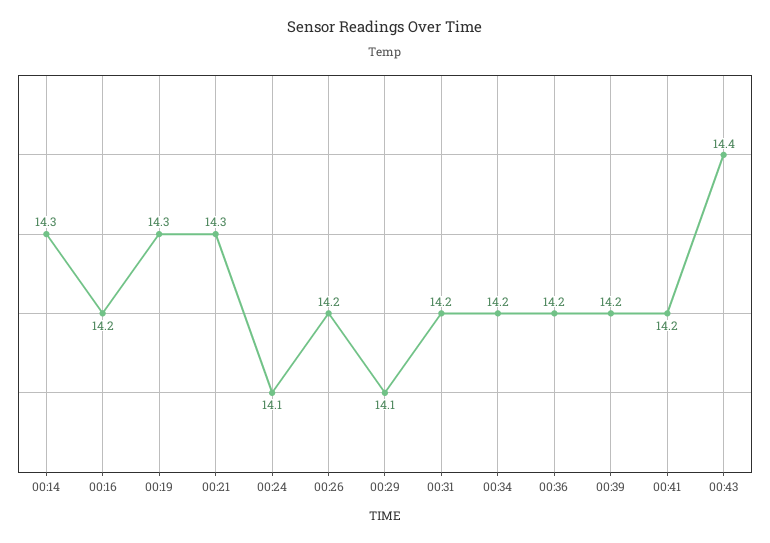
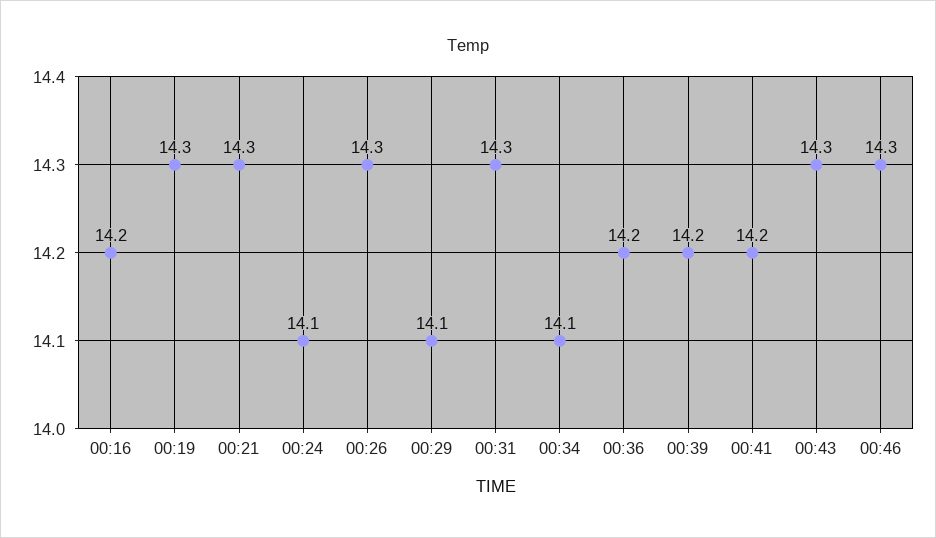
00:14: 14.3 -> none
00:26: 14.2 -> 14.3
00:31: 14.2 -> 14.3
00:34: 14.2 -> 14.1
00:43: 14.4 -> 14.3
00:46: none -> 14.3

